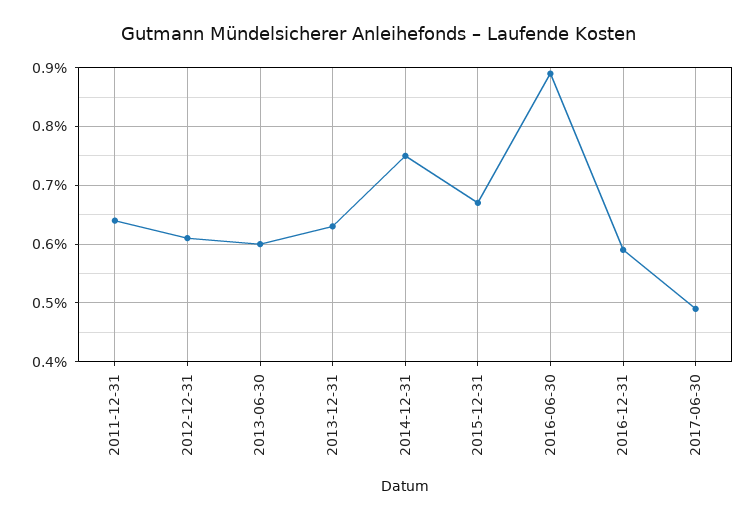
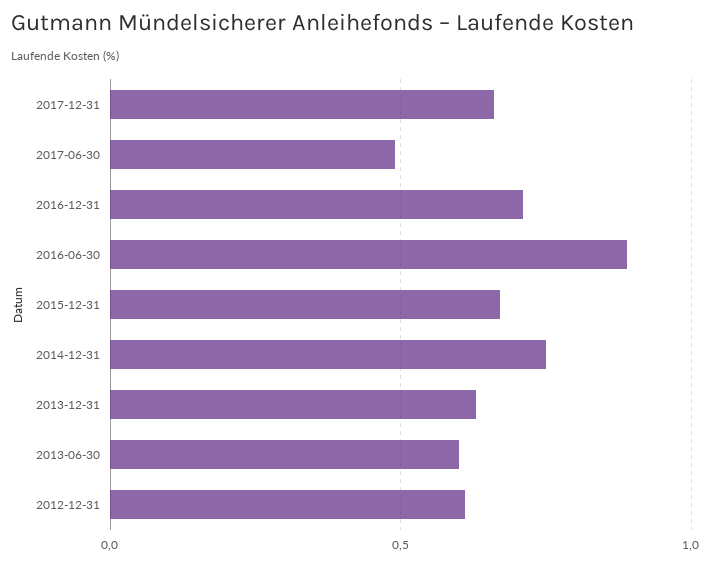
2011-12-31: 0.65 -> none
2016-12-31: 0.6 -> 0.7
2017-12-31: none -> 0.65

